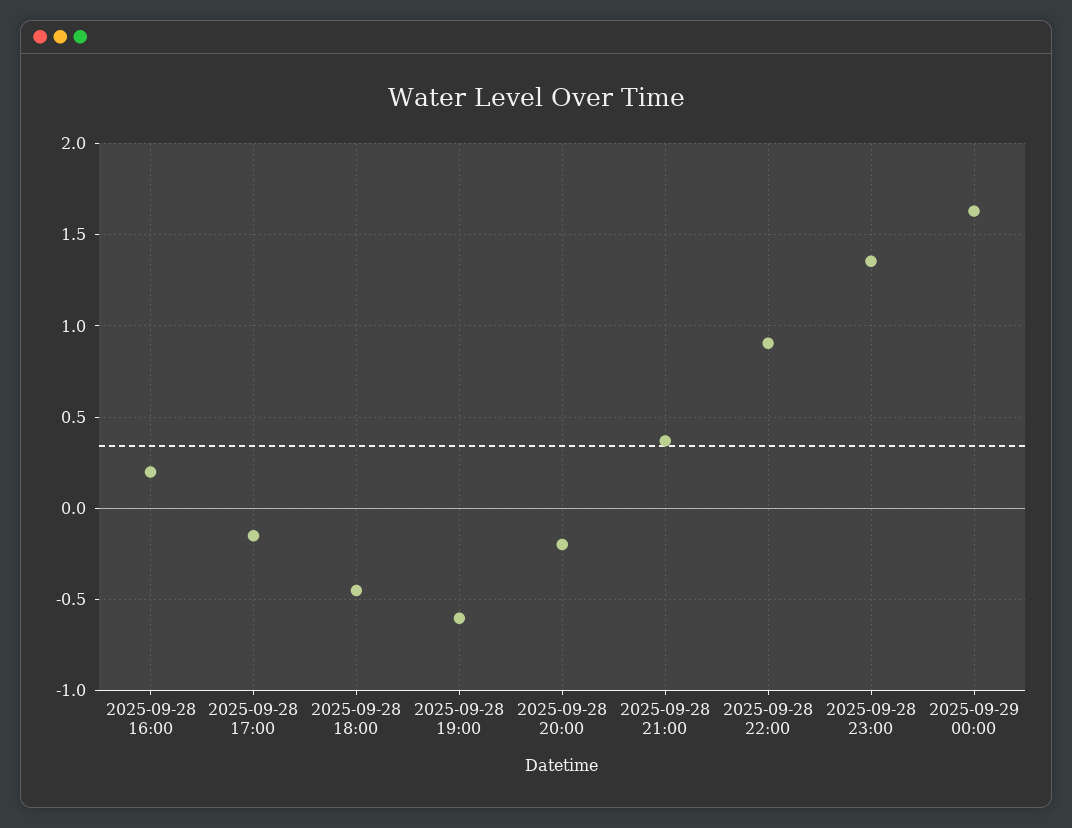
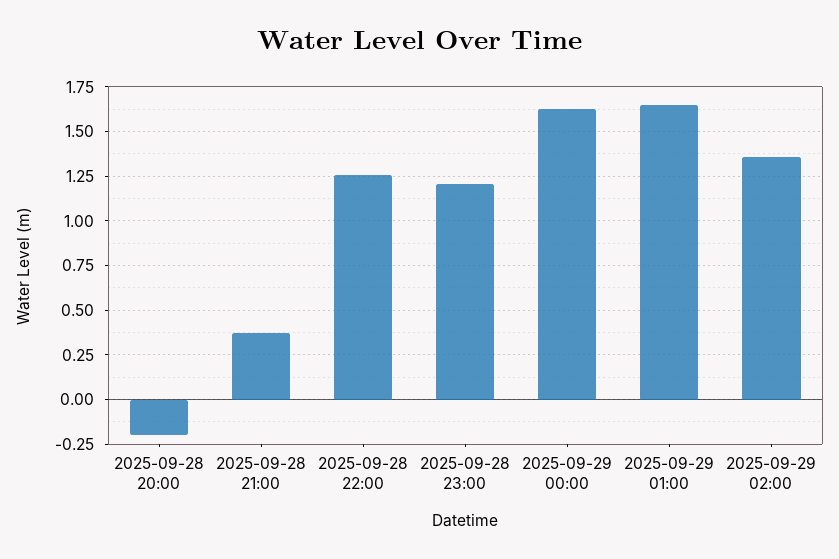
2025-09-28 16:00: 0.2 -> none
2025-09-28 17:00: -0.15 -> none
2025-09-28 18:00: -0.45 -> none
2025-09-28 19:00: -0.6 -> none
2025-09-28 22:00: 0.9 -> 1.25
2025-09-28 23:00: 1.35 -> 1.2
2025-09-29 01:00: none -> 1.65
2025-09-29 02:00: none -> 1.35

